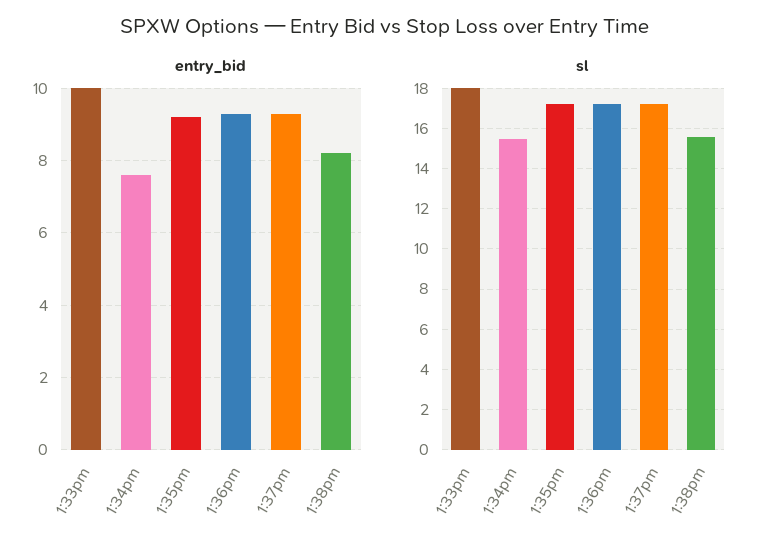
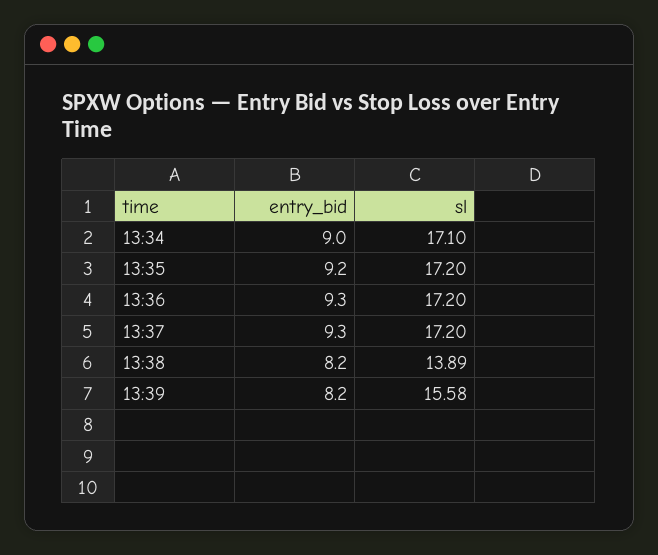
entry_bid, 1:33pm: 10 -> none
entry_bid, 1:34pm: 7.5 -> 9
sl, 1:33pm: 18 -> none
sl, 1:34pm: 15.5 -> 17.1
sl, 1:38pm: 15.5 -> 13.89
entry_bid, 13:39: none -> 8.2
sl, 13:39: none -> 15.58

